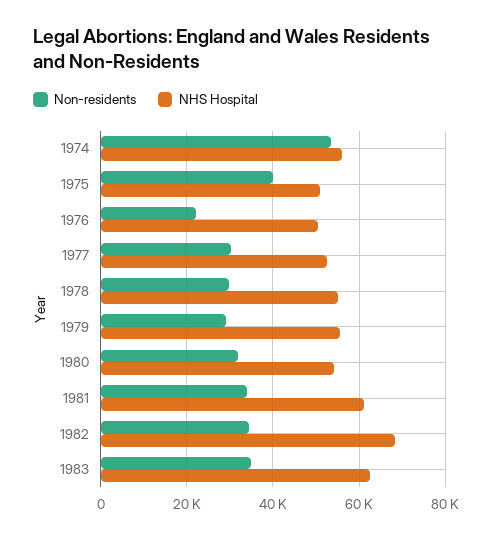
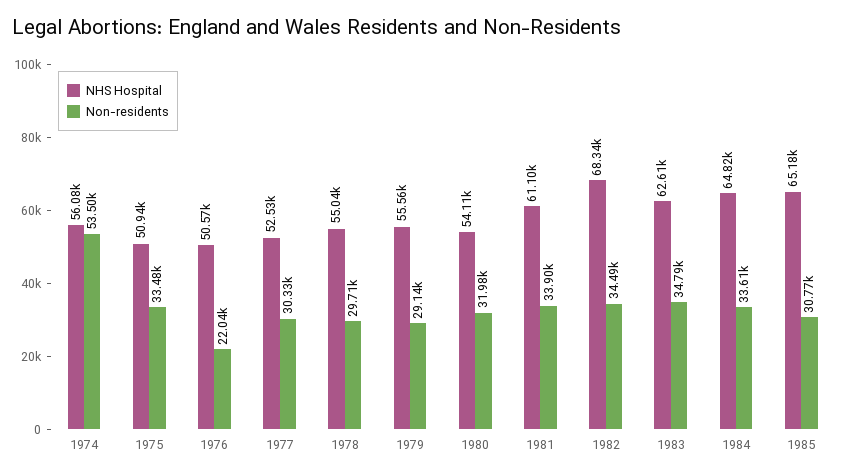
Non-residents, 1975: 40000 -> 33480
NHS Hospital, 1984: none -> 64820
Non-residents, 1984: none -> 33610
NHS Hospital, 1985: none -> 65180
Non-residents, 1985: none -> 30770

